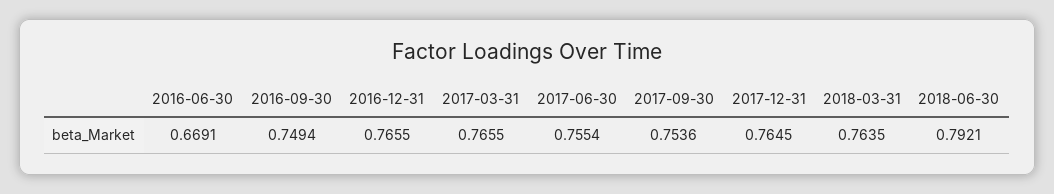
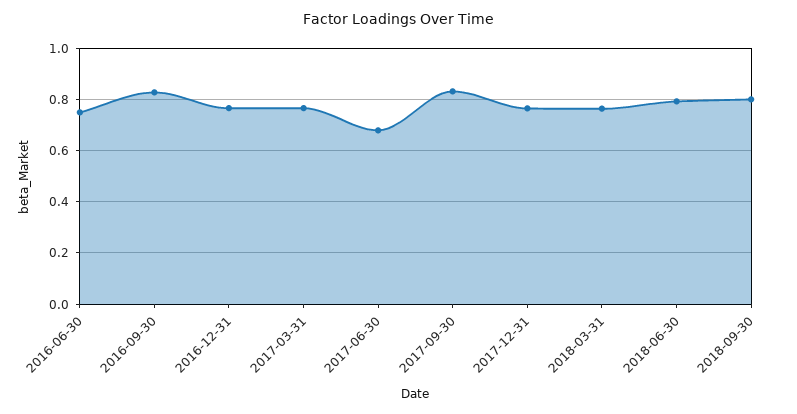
2016-06-30: 0.6691 -> 0.75
2016-09-30: 0.7494 -> 0.825
2017-06-30: 0.7554 -> 0.675
2017-09-30: 0.7536 -> 0.825
2018-09-30: none -> 0.8

